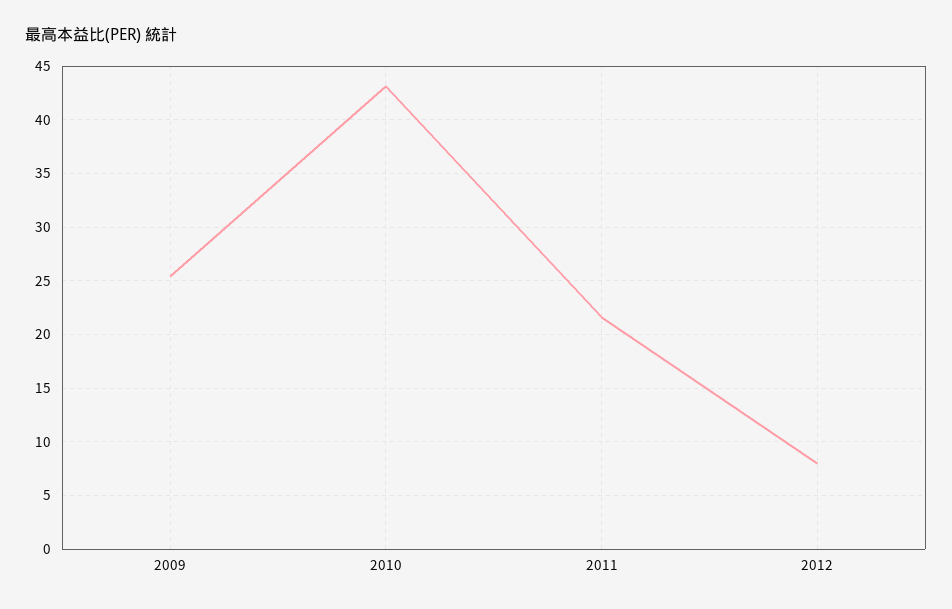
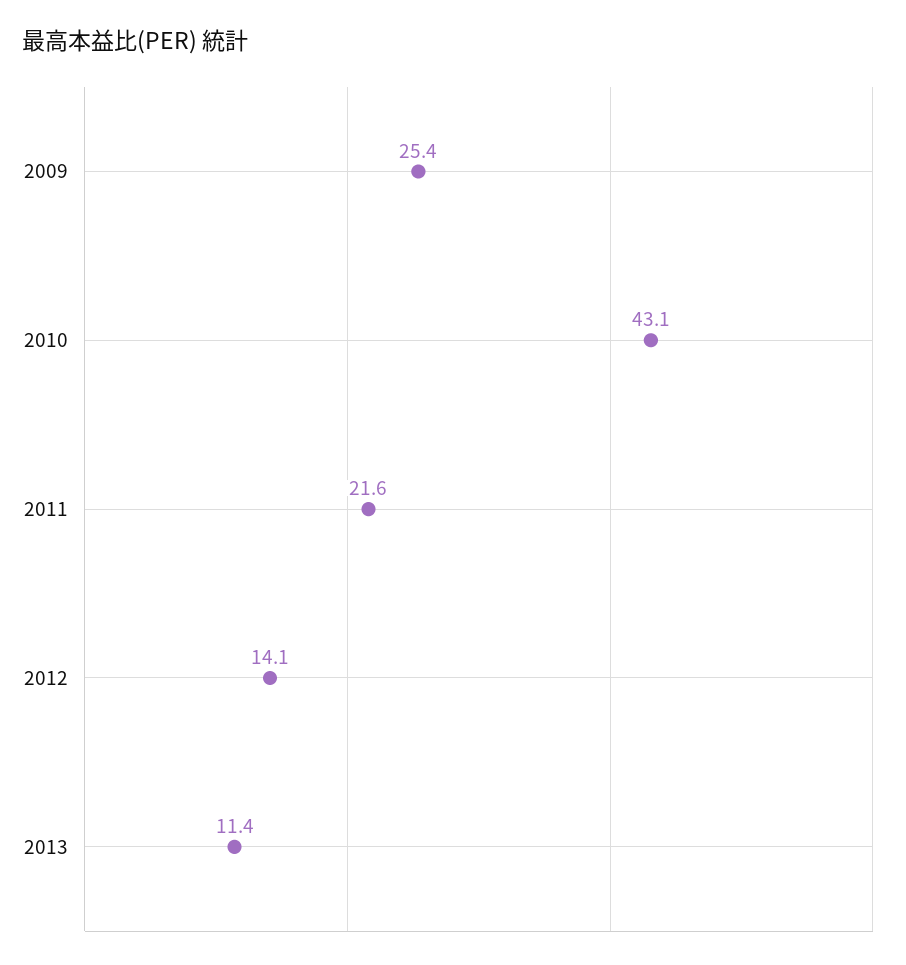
2012: 8 -> 14.1
2013: none -> 11.4

